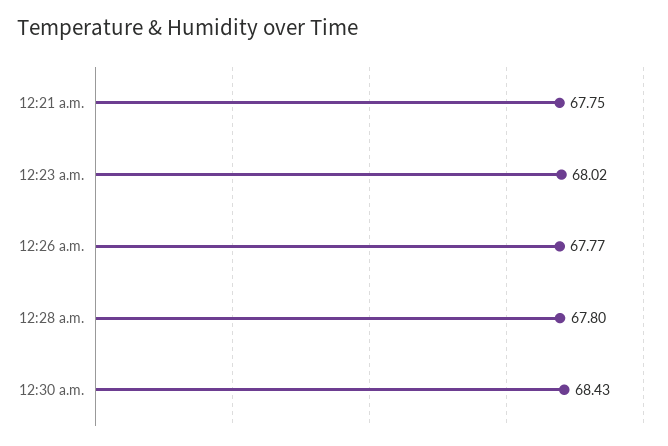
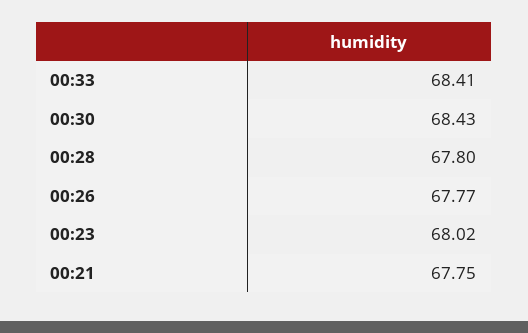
00:33: none -> 68.41

